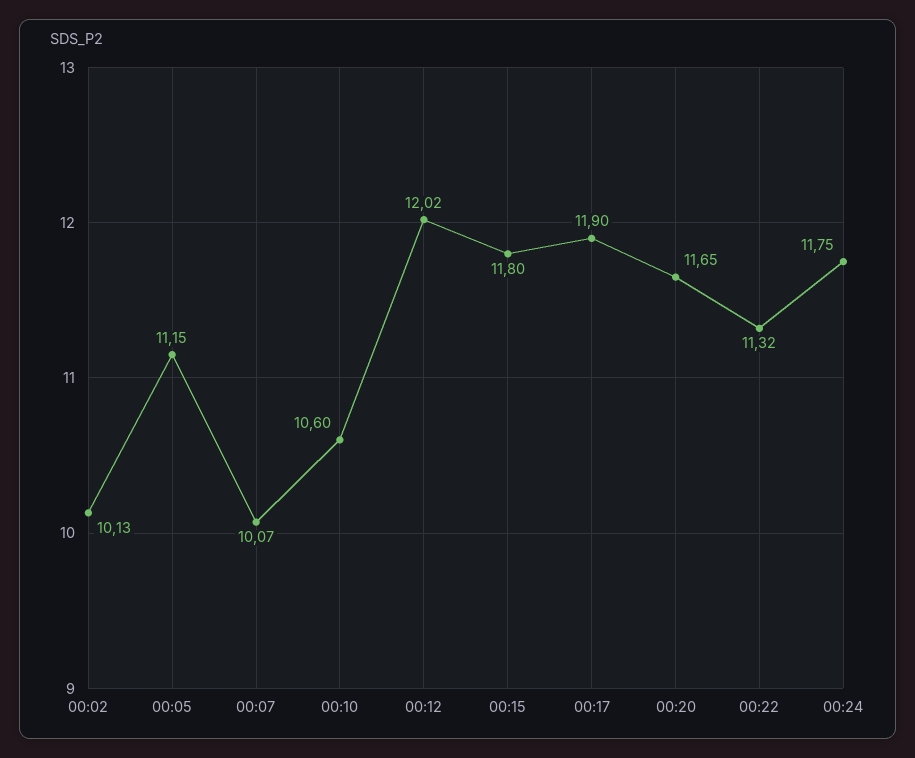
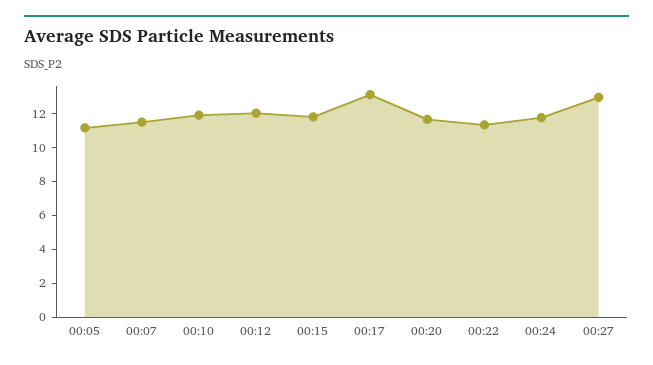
00:02: 10.13 -> none
00:07: 10.07 -> 11.5
00:10: 10.6 -> 12
00:17: 11.9 -> 13
00:27: none -> 13

